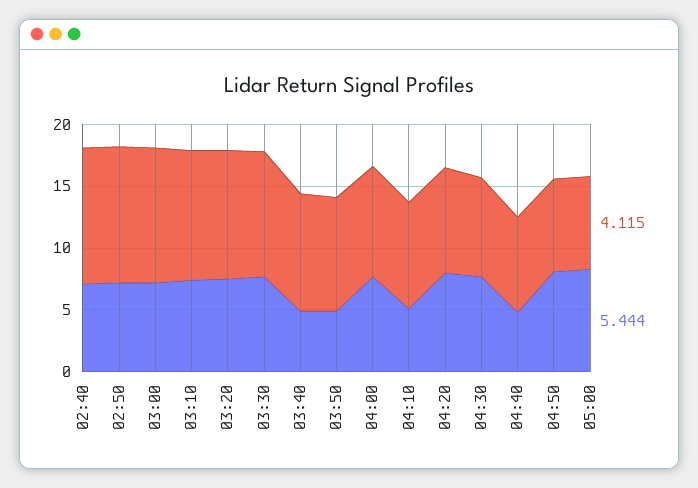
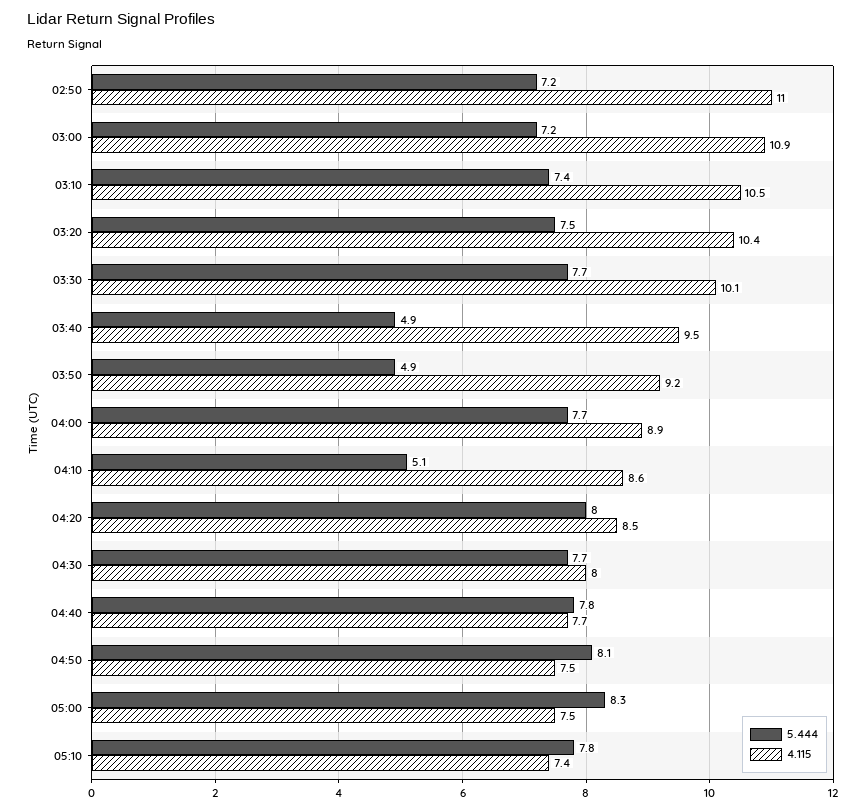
4.115, 02:40: 11 -> none
5.444, 02:40: 7 -> none
5.444, 04:40: 5 -> 7.8
5.444, 05:10: none -> 7.8
4.115, 05:10: none -> 7.4

